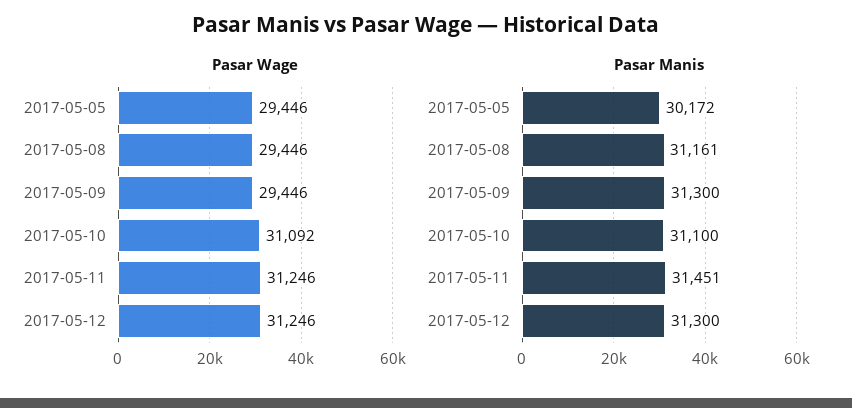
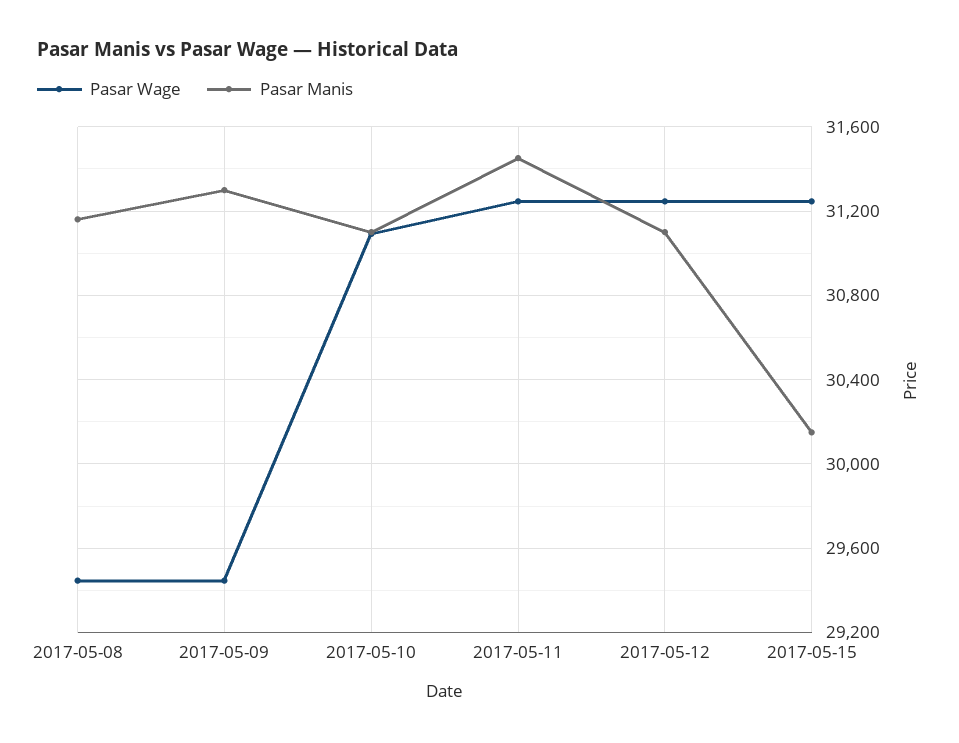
Pasar Wage, 2017-05-05: 29446 -> none
Pasar Manis, 2017-05-05: 30172 -> none
Pasar Manis, 2017-05-12: 31300 -> 31100
Pasar Wage, 2017-05-15: none -> 31250
Pasar Manis, 2017-05-15: none -> 30150

